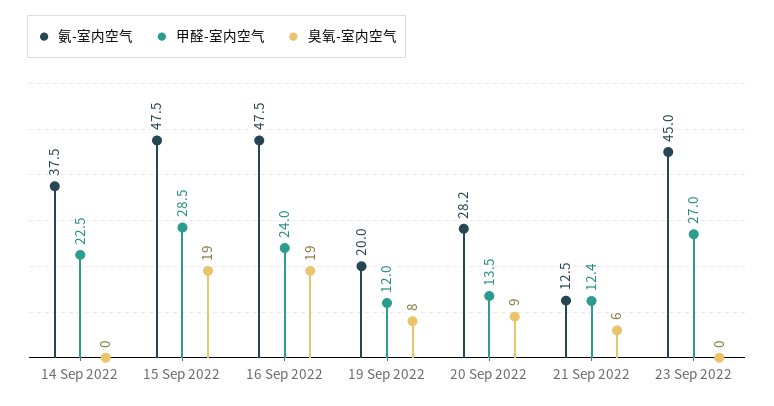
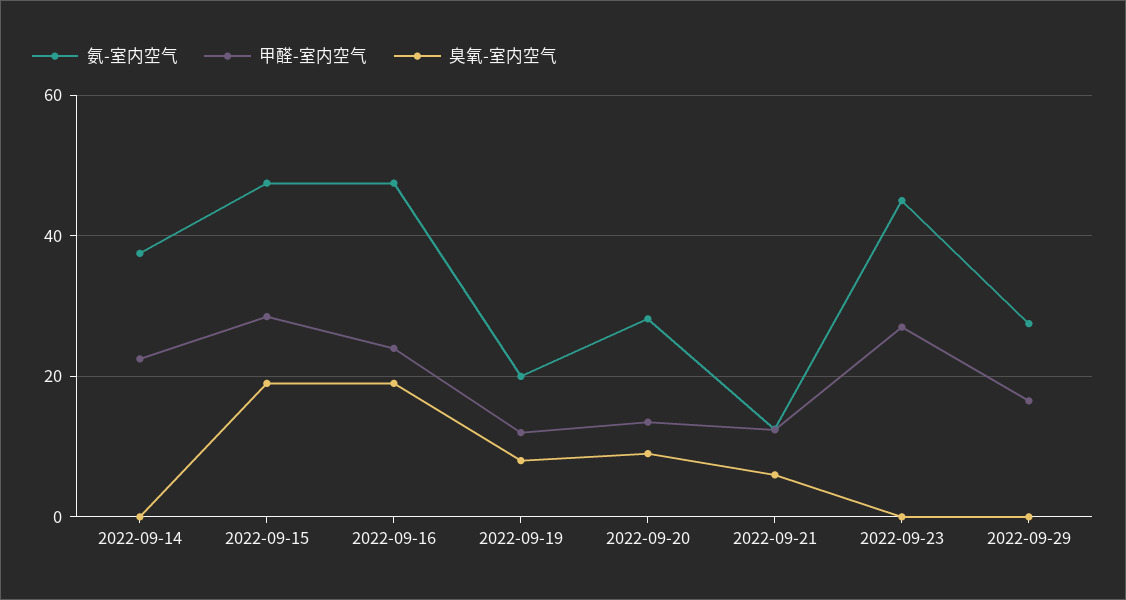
氨-室内空气, 2022-09-29: none -> 28
甲醛-室内空气, 2022-09-29: none -> 16
臭氧-室内空气, 2022-09-29: none -> 0

